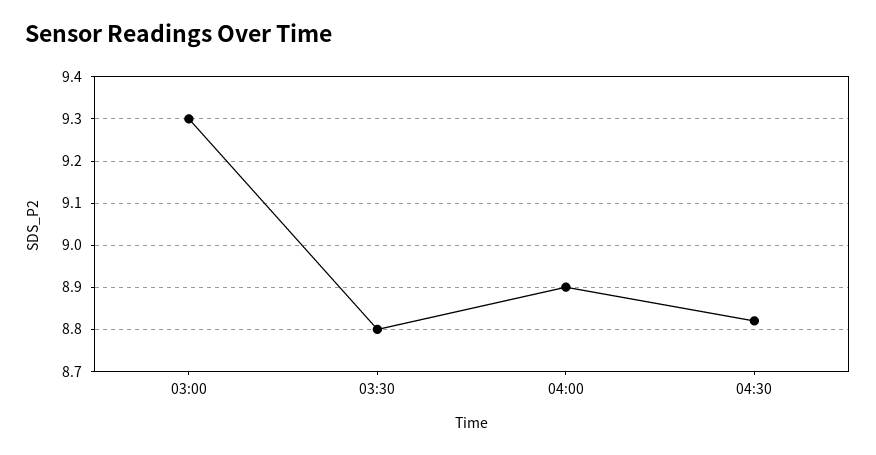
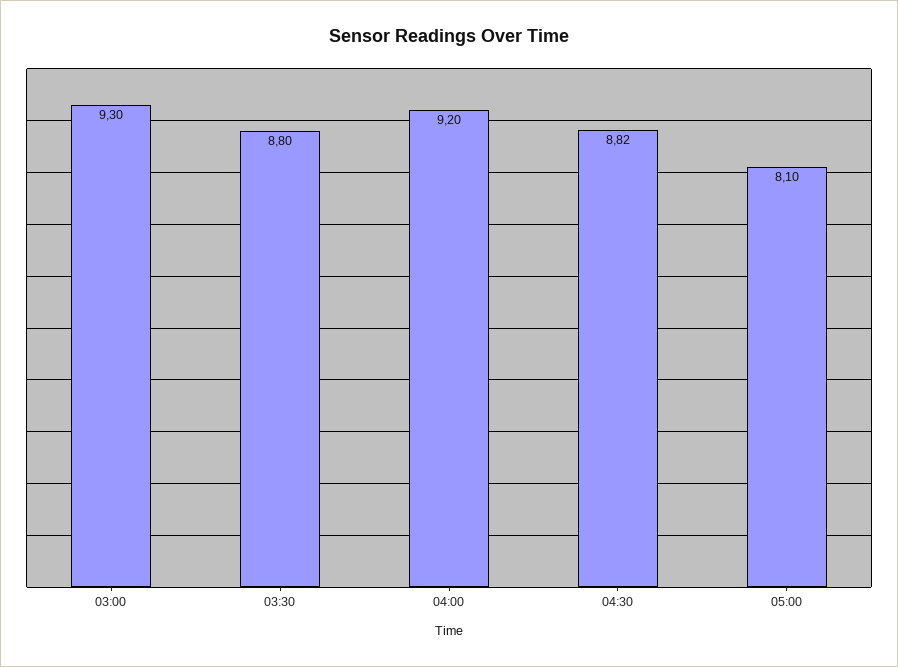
04:00: 8.9 -> 9.2
05:00: none -> 8.1

